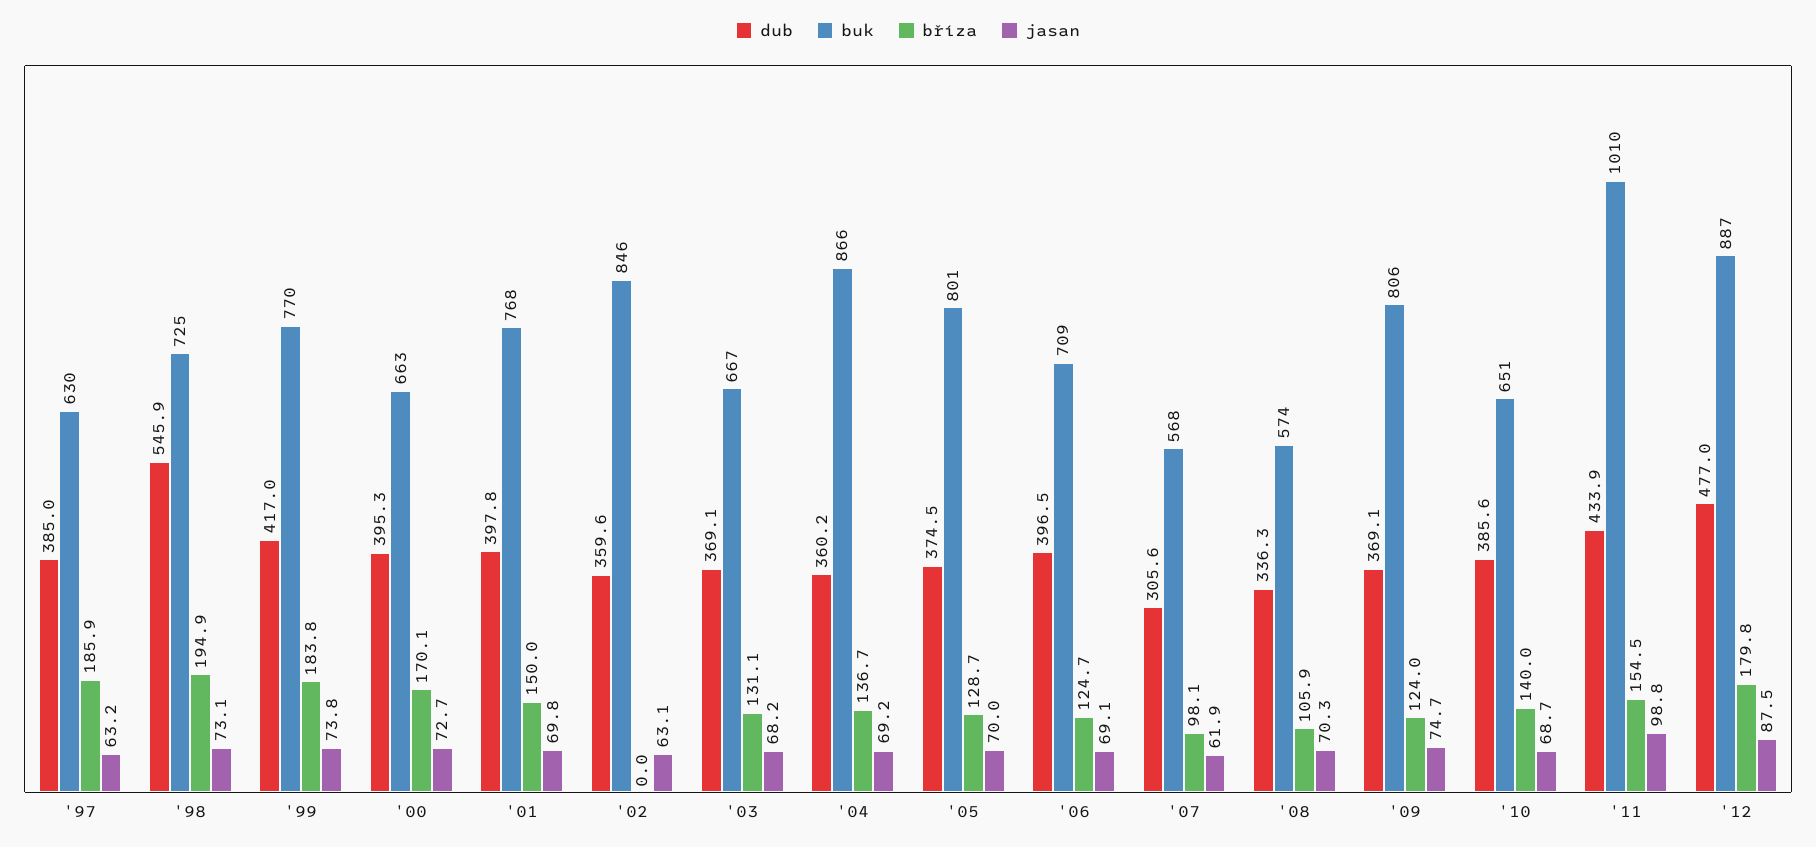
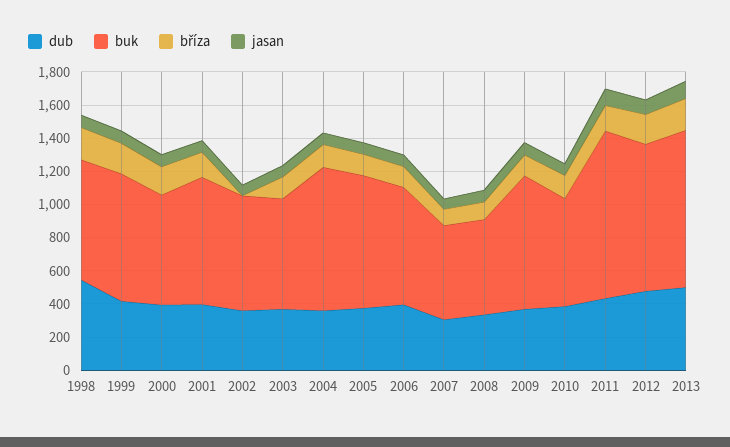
dub, '97: 385 -> none
buk, '97: 630 -> none
bříza, '97: 185.9 -> none
jasan, '97: 63.2 -> none
buk, '02: 846 -> 700
dub, 2013: none -> 500
buk, 2013: none -> 950
bříza, 2013: none -> 200
jasan, 2013: none -> 100

